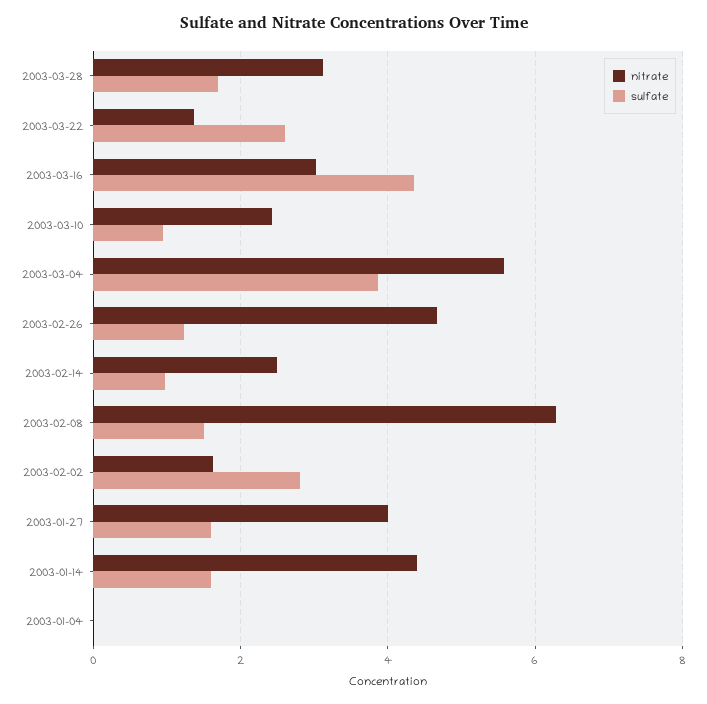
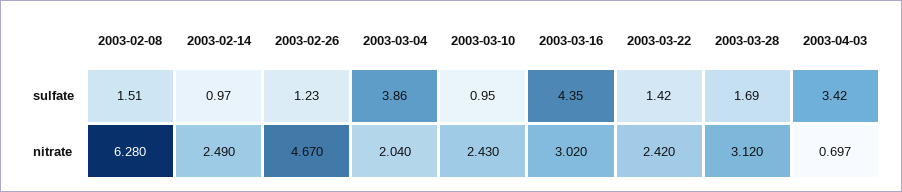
nitrate, 2003-03-22: 1.4 -> 2.42
sulfate, 2003-03-22: 2.6 -> 1.42
nitrate, 2003-03-04: 5.6 -> 2.04
nitrate, 2003-02-02: 1.6 -> none
sulfate, 2003-02-02: 2.8 -> none
nitrate, 2003-01-27: 4 -> none
sulfate, 2003-01-27: 1.6 -> none
nitrate, 2003-01-14: 4.4 -> none
sulfate, 2003-01-14: 1.6 -> none
nitrate, 2003-01-04: 0 -> none
sulfate, 2003-01-04: 0 -> none
sulfate, 2003-04-03: none -> 3.42
nitrate, 2003-04-03: none -> 0.697

